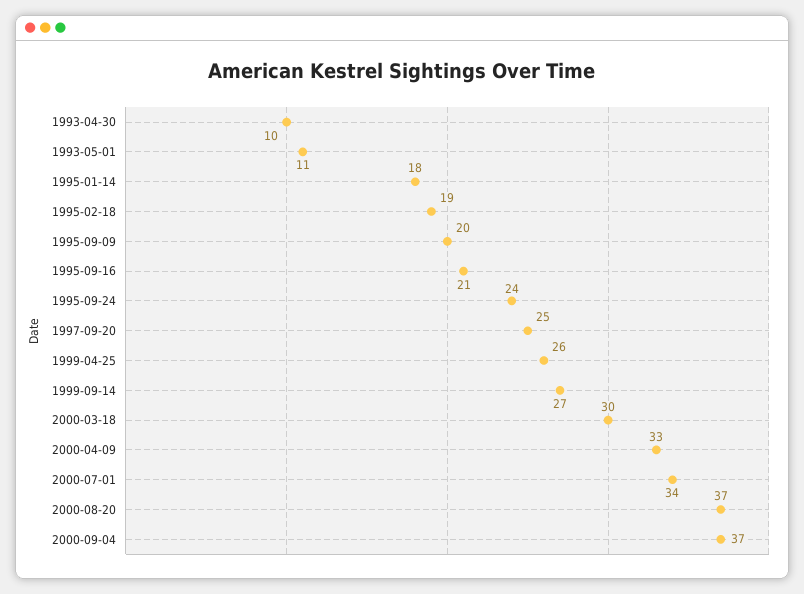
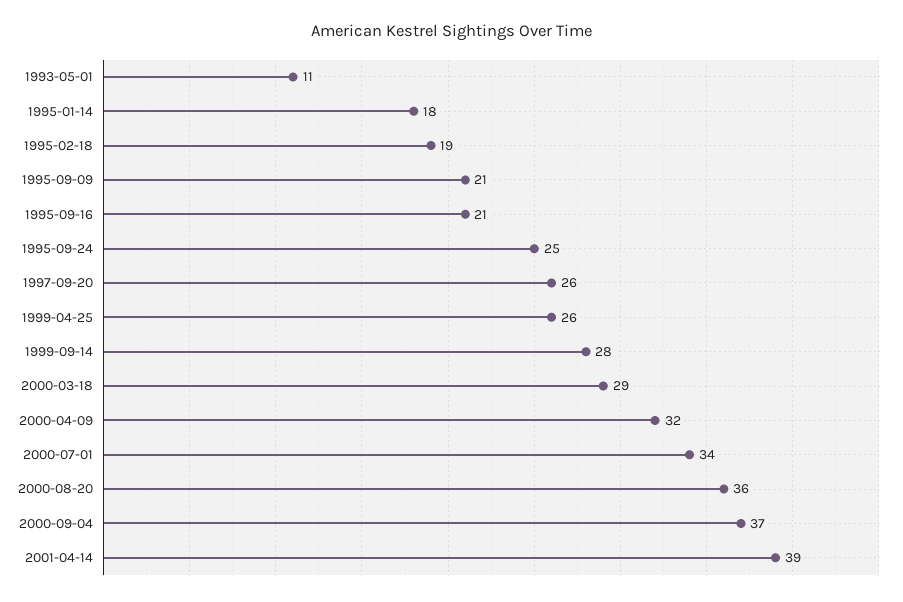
1993-04-30: 10 -> none
1995-09-09: 20 -> 21
1995-09-24: 24 -> 25
1997-09-20: 25 -> 26
1999-09-14: 27 -> 28
2000-03-18: 30 -> 29
2000-04-09: 33 -> 32
2000-08-20: 37 -> 36
2001-04-14: none -> 39

